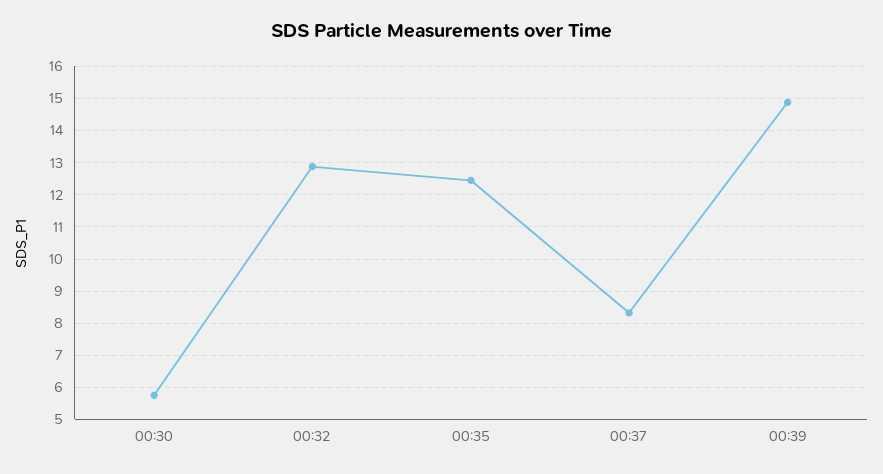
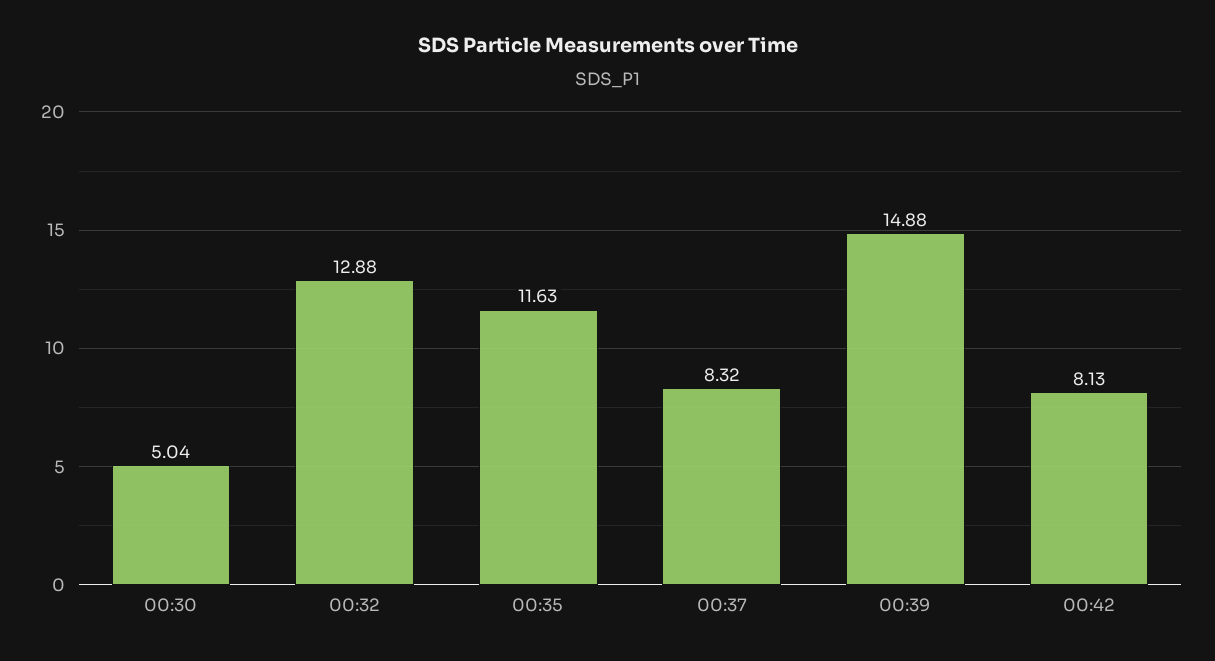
00:30: 5.8 -> 5.04
00:35: 12.4 -> 11.63
00:42: none -> 8.13

